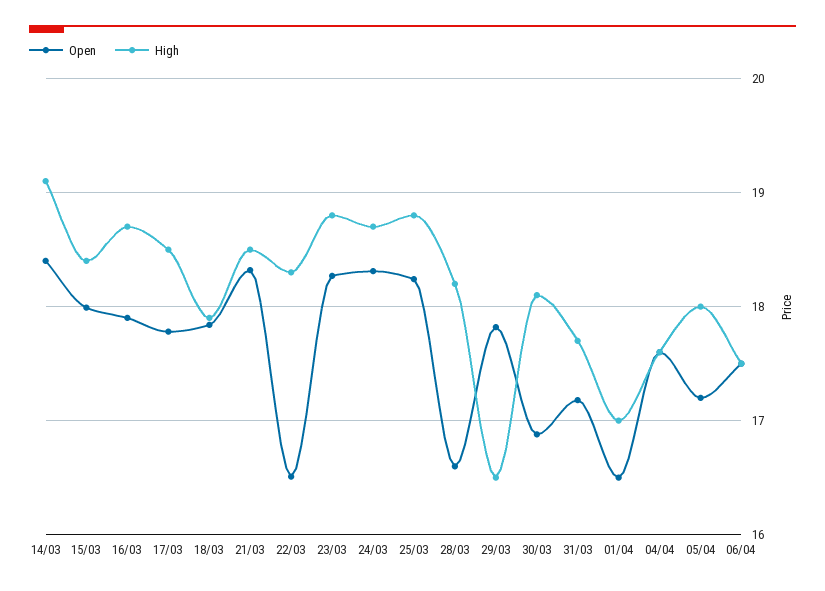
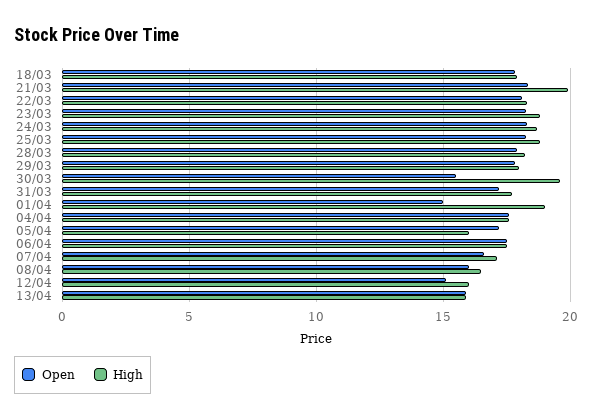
Open, 14/03: 18.4 -> none
High, 14/03: 19.1 -> none
Open, 15/03: 18 -> none
High, 15/03: 18.4 -> none
Open, 16/03: 17.9 -> none
High, 16/03: 18.7 -> none
Open, 17/03: 17.8 -> none
High, 17/03: 18.5 -> none
High, 21/03: 18.5 -> 20
Open, 22/03: 16.5 -> 18
Open, 28/03: 16.6 -> 18
High, 29/03: 16.5 -> 18
Open, 30/03: 16.9 -> 15.5
High, 30/03: 18.1 -> 19.5
Open, 01/04: 16.5 -> 15
High, 01/04: 17 -> 19
High, 05/04: 18 -> 16
Open, 07/04: none -> 16.5
High, 07/04: none -> 17
Open, 08/04: none -> 16
High, 08/04: none -> 16.5
Open, 12/04: none -> 15
High, 12/04: none -> 16
Open, 13/04: none -> 16
High, 13/04: none -> 16

